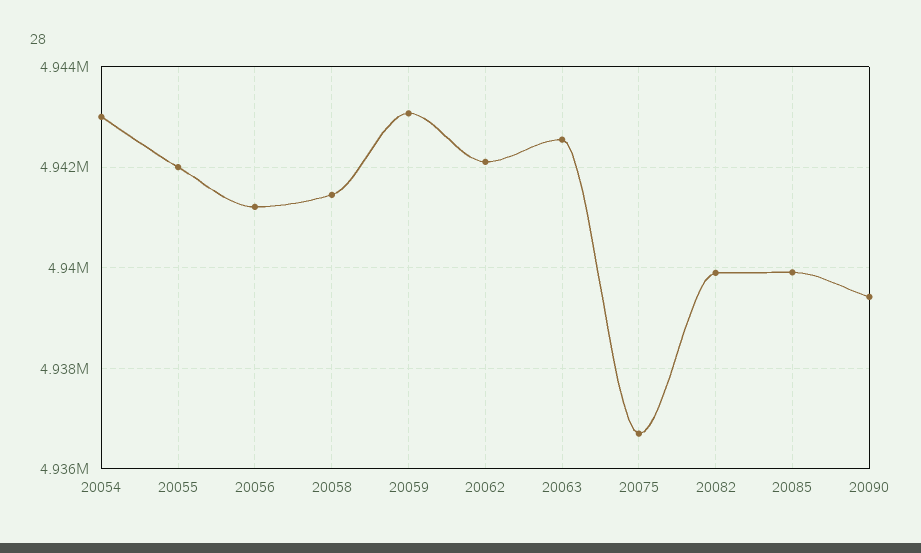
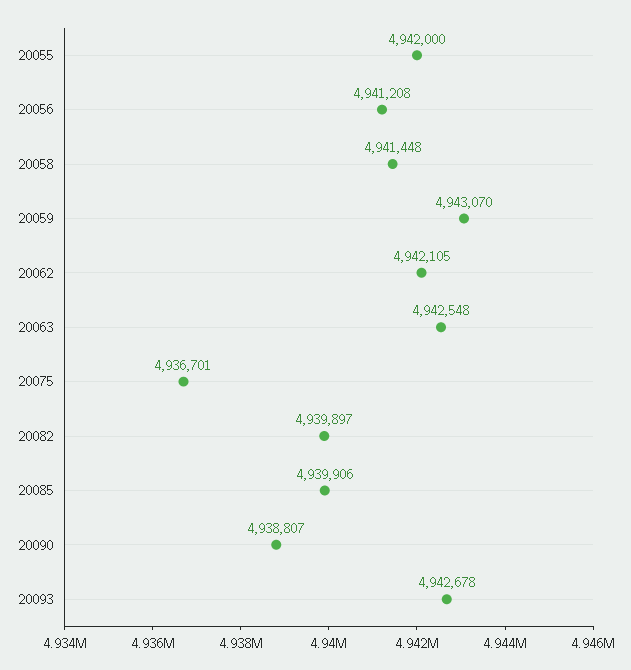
20054: 4943000 -> none
20090: 4939400 -> 4938807
20093: none -> 4942678

